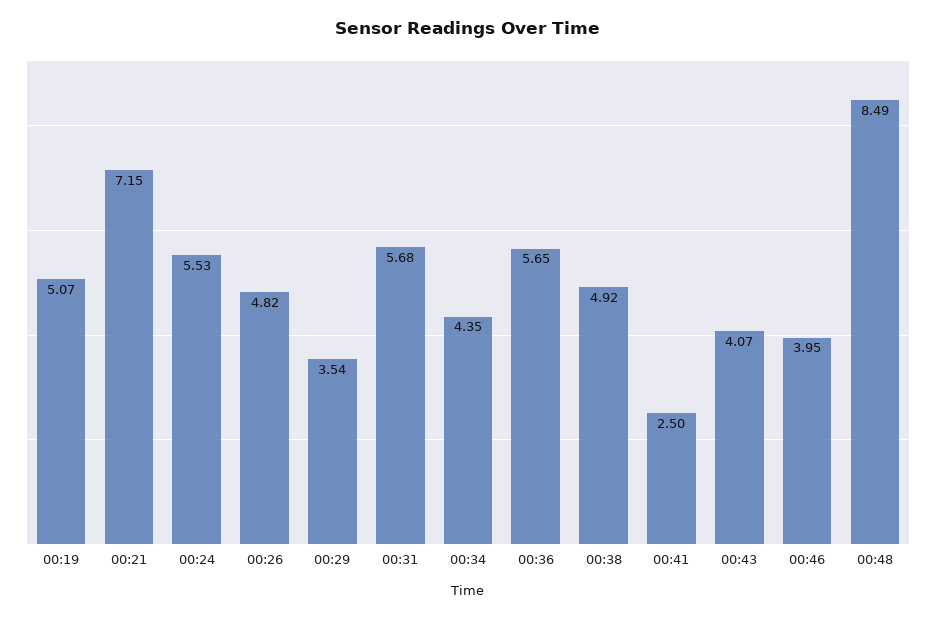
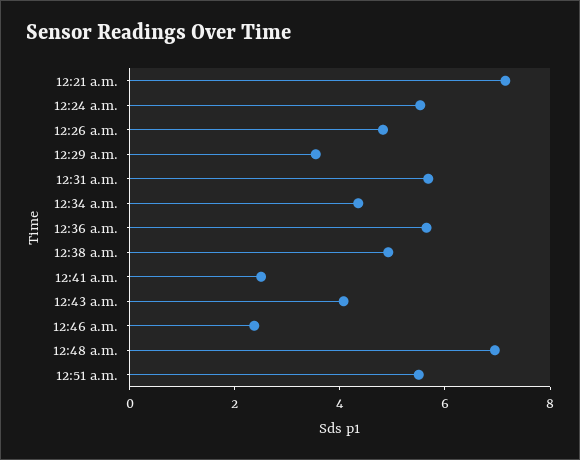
00:19: 5.07 -> none
00:46: 3.95 -> 2.5
00:48: 8.49 -> 7
12:51 a.m.: none -> 5.5

